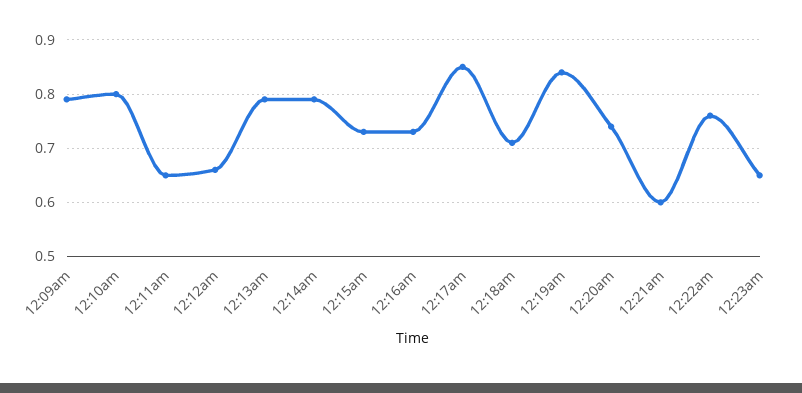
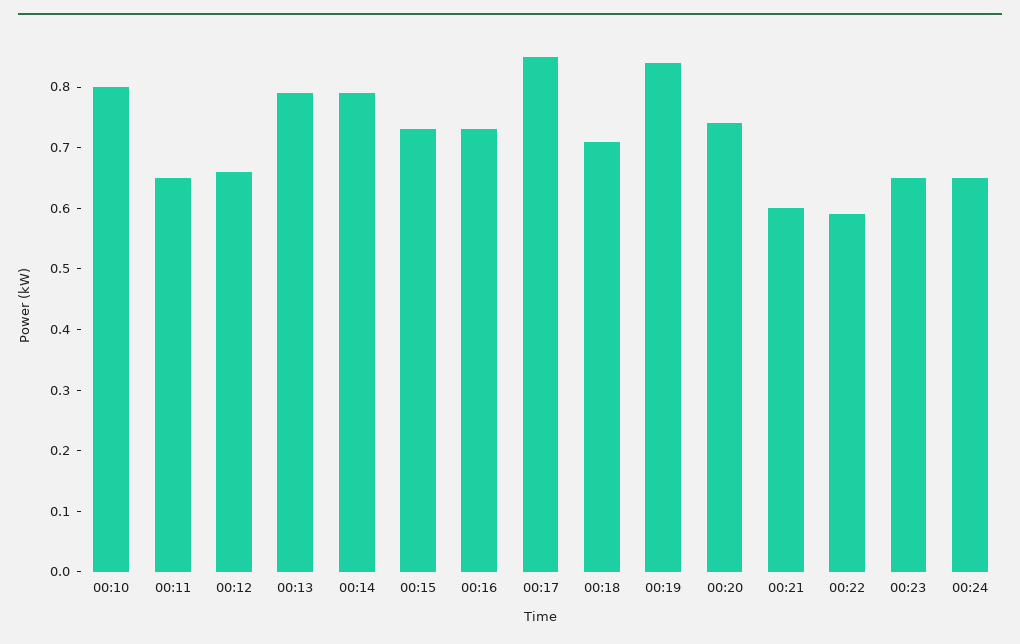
12:09am: 0.8 -> none
12:22am: 0.75 -> 0.6
00:24: none -> 0.65

